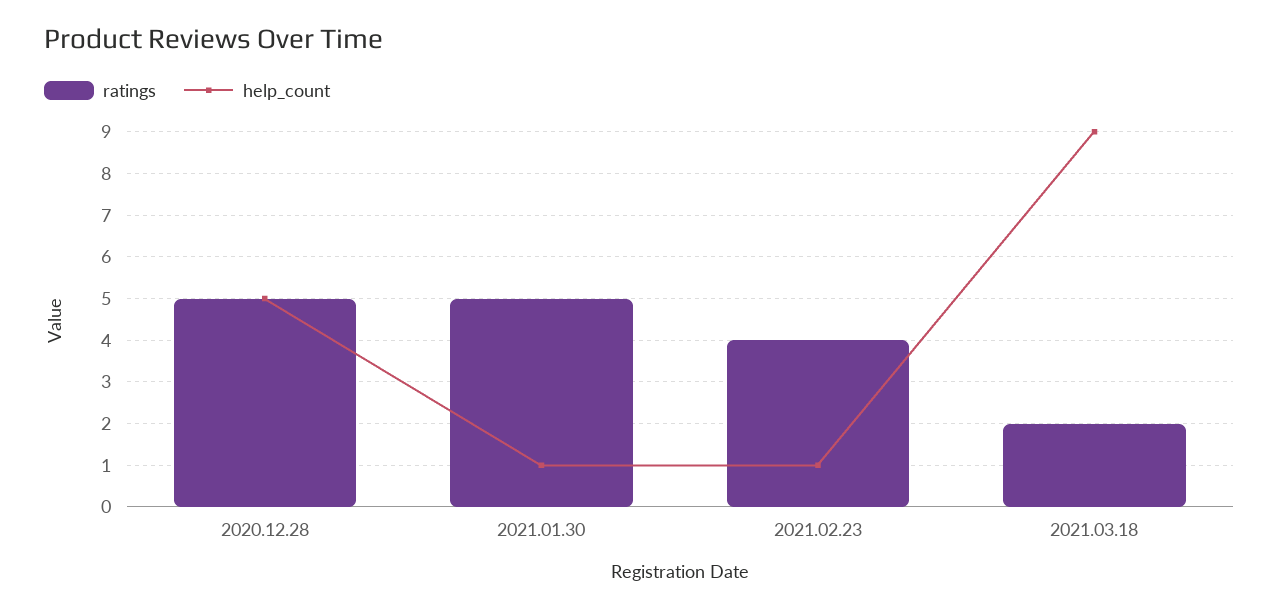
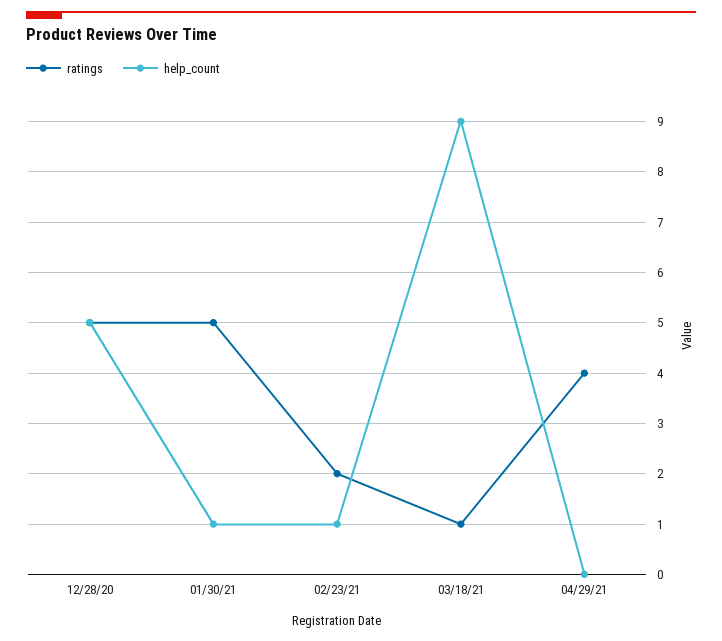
ratings, 2021.02.23: 4 -> 2
ratings, 2021.03.18: 2 -> 1
ratings, 04/29/21: none -> 4
help_count, 04/29/21: none -> 0

